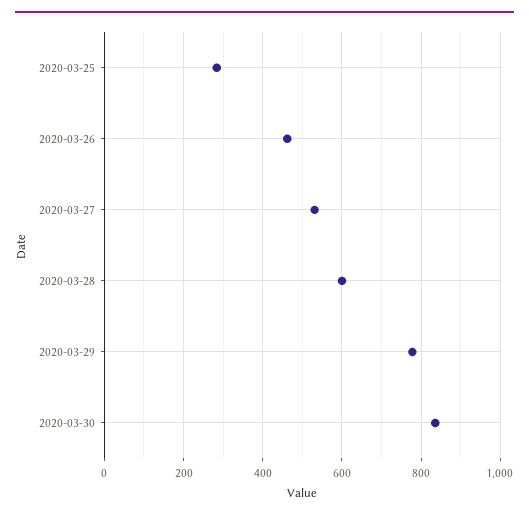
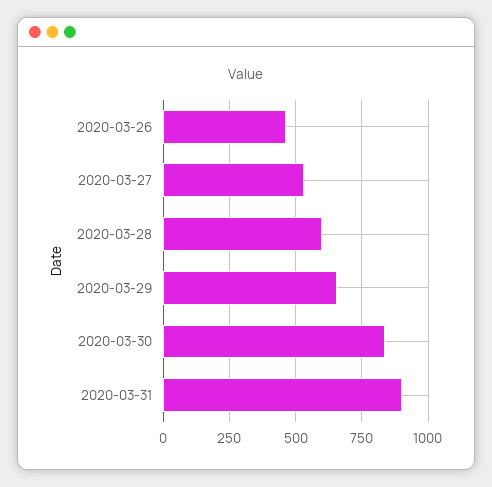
2020-03-25: 280 -> none
2020-03-29: 780 -> 650
2020-03-31: none -> 900

